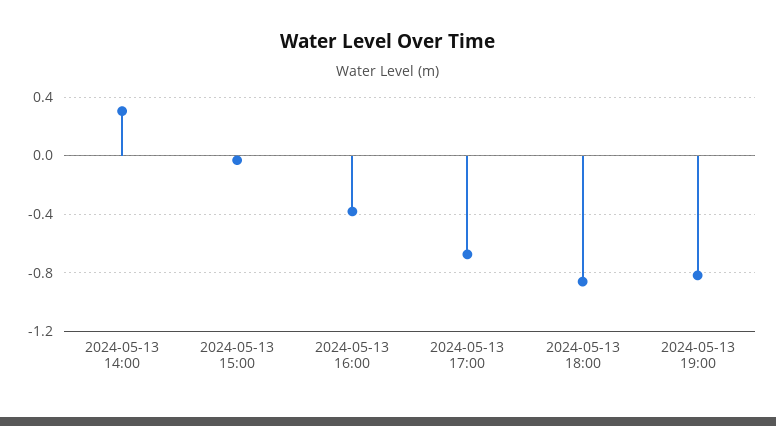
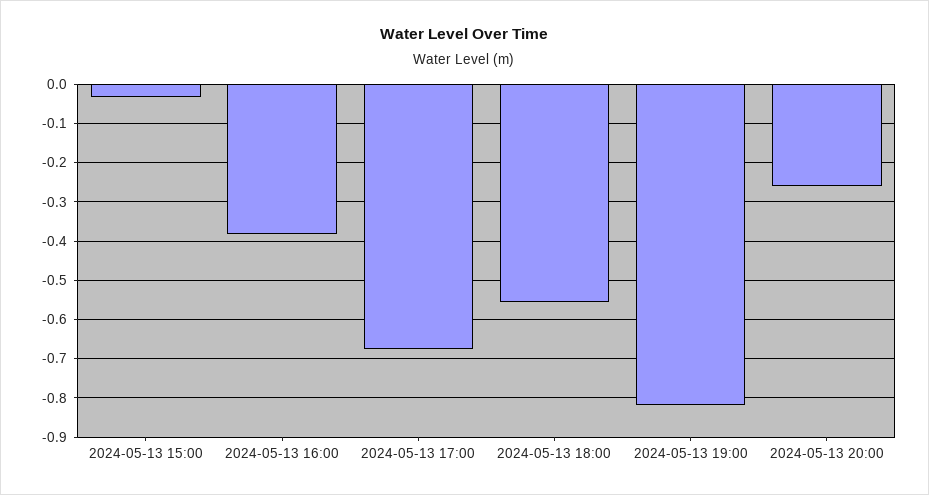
2024-05-13 14:00: 0.3 -> none
2024-05-13 18:00: -0.85 -> -0.56
2024-05-13 20:00: none -> -0.26

